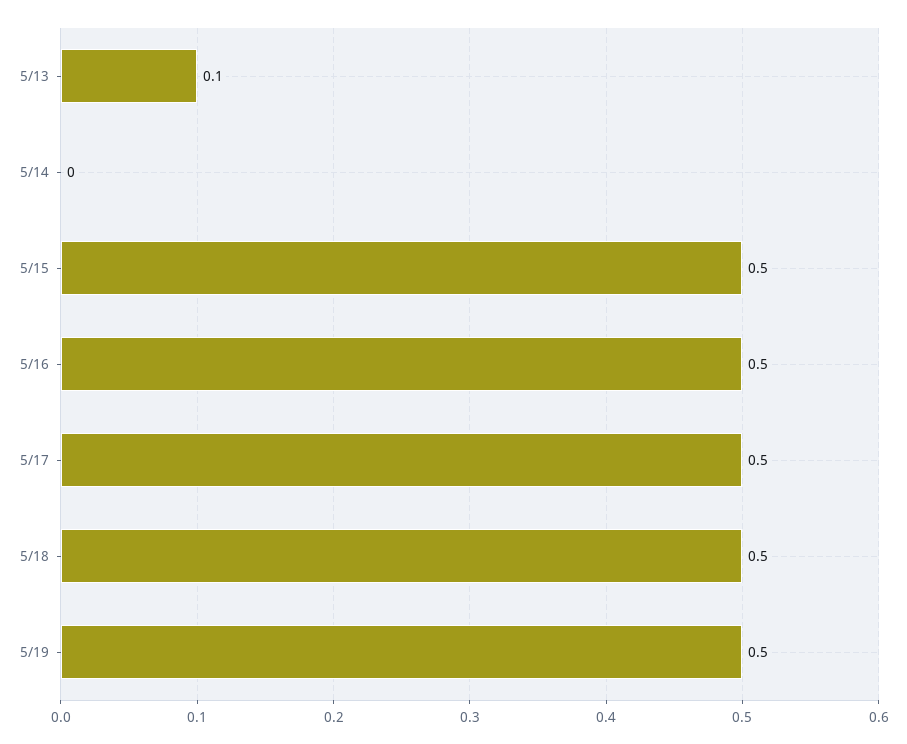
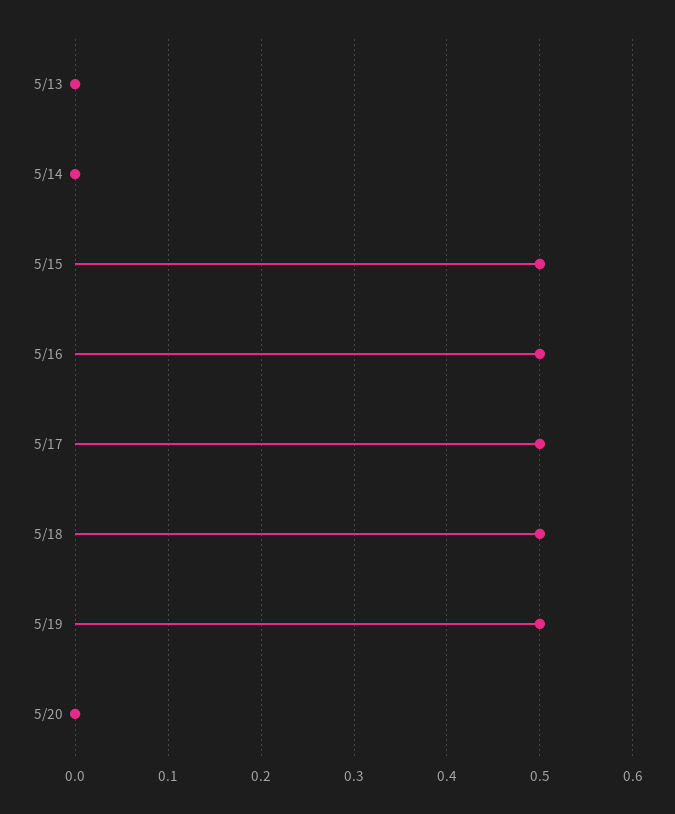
5/13: 0.1 -> 0
5/20: none -> 0

